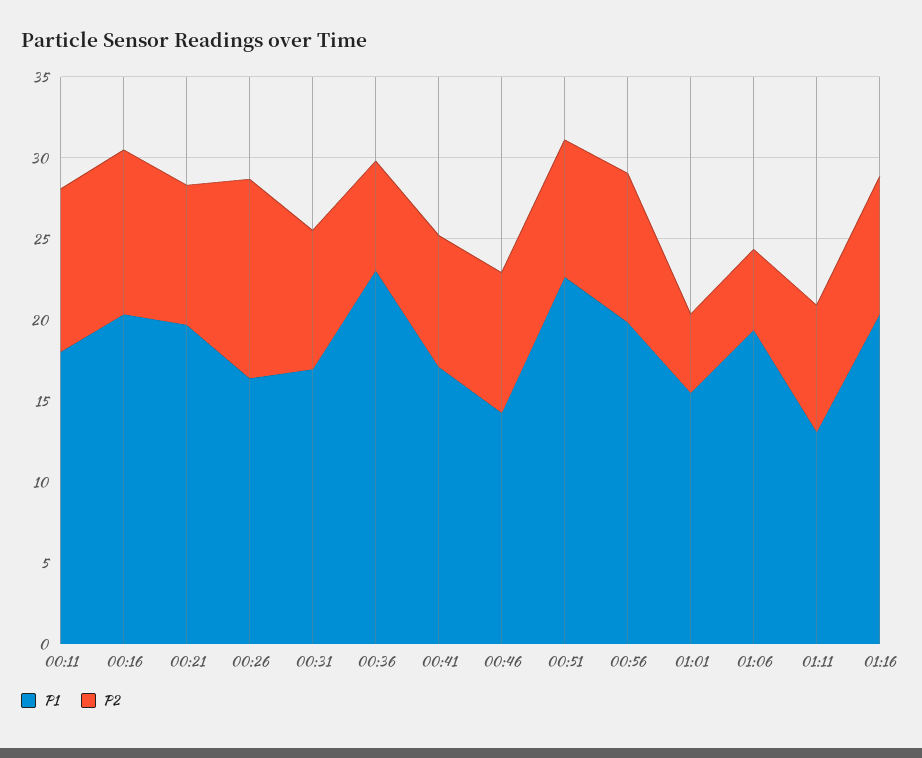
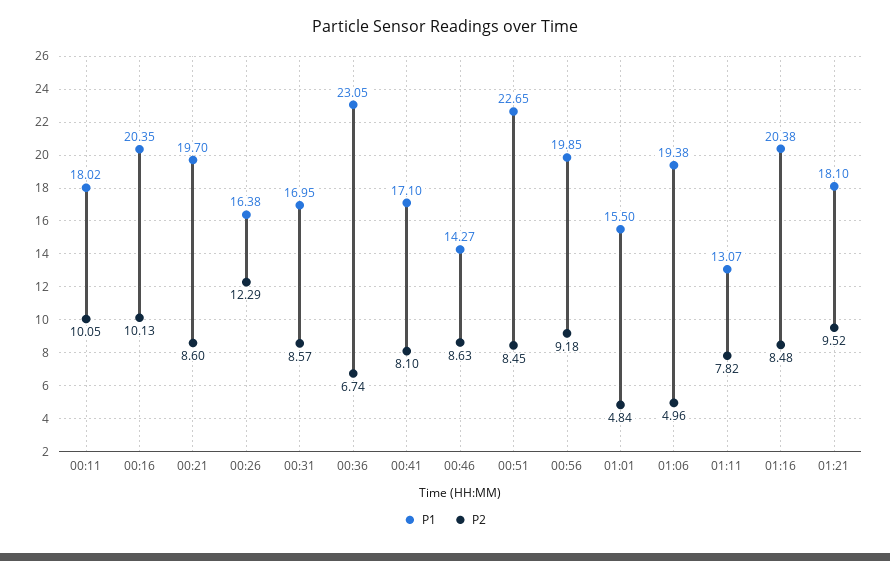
P1, 01:21: none -> 18.1
P2, 01:21: none -> 9.52

